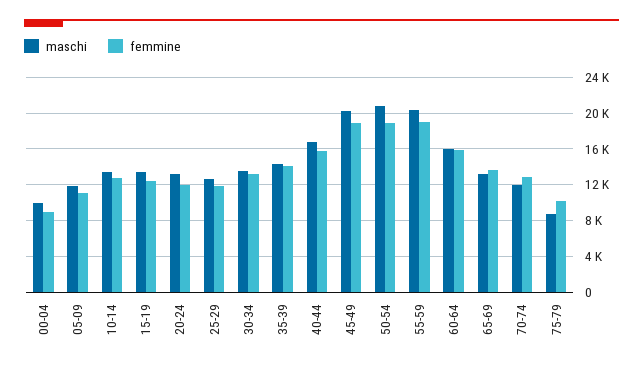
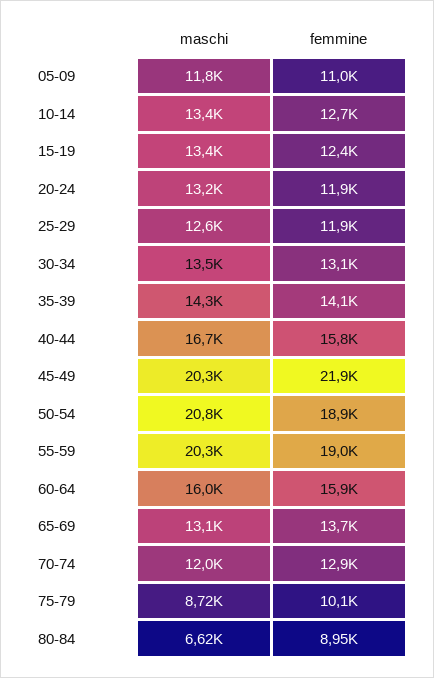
maschi, 00-04: 10000 -> none
femmine, 00-04: 9000 -> none
femmine, 45-49: 19000 -> 21900
maschi, 80-84: none -> 6620
femmine, 80-84: none -> 8950

